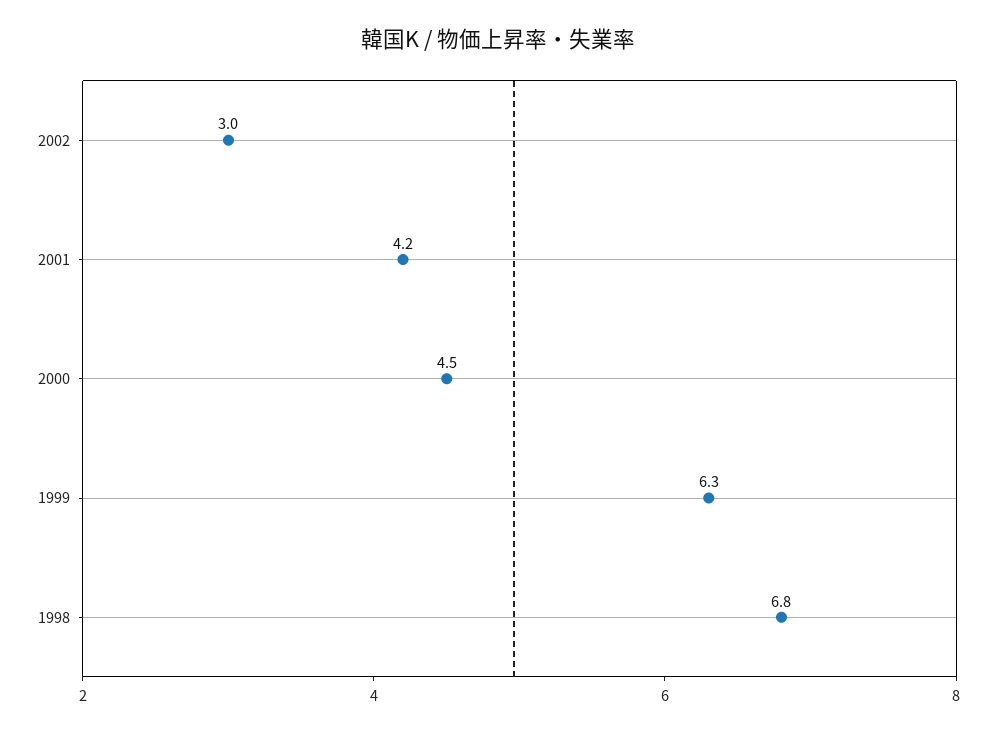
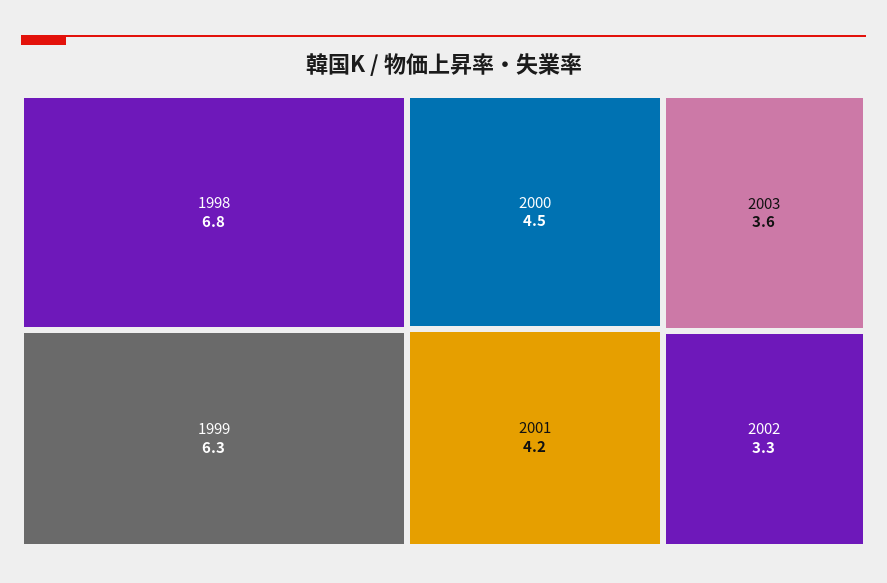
2002: 3 -> 3.3
2003: none -> 3.6

